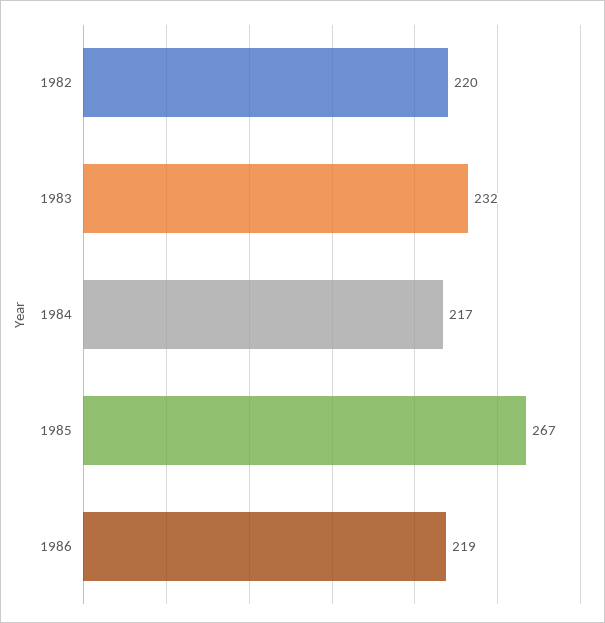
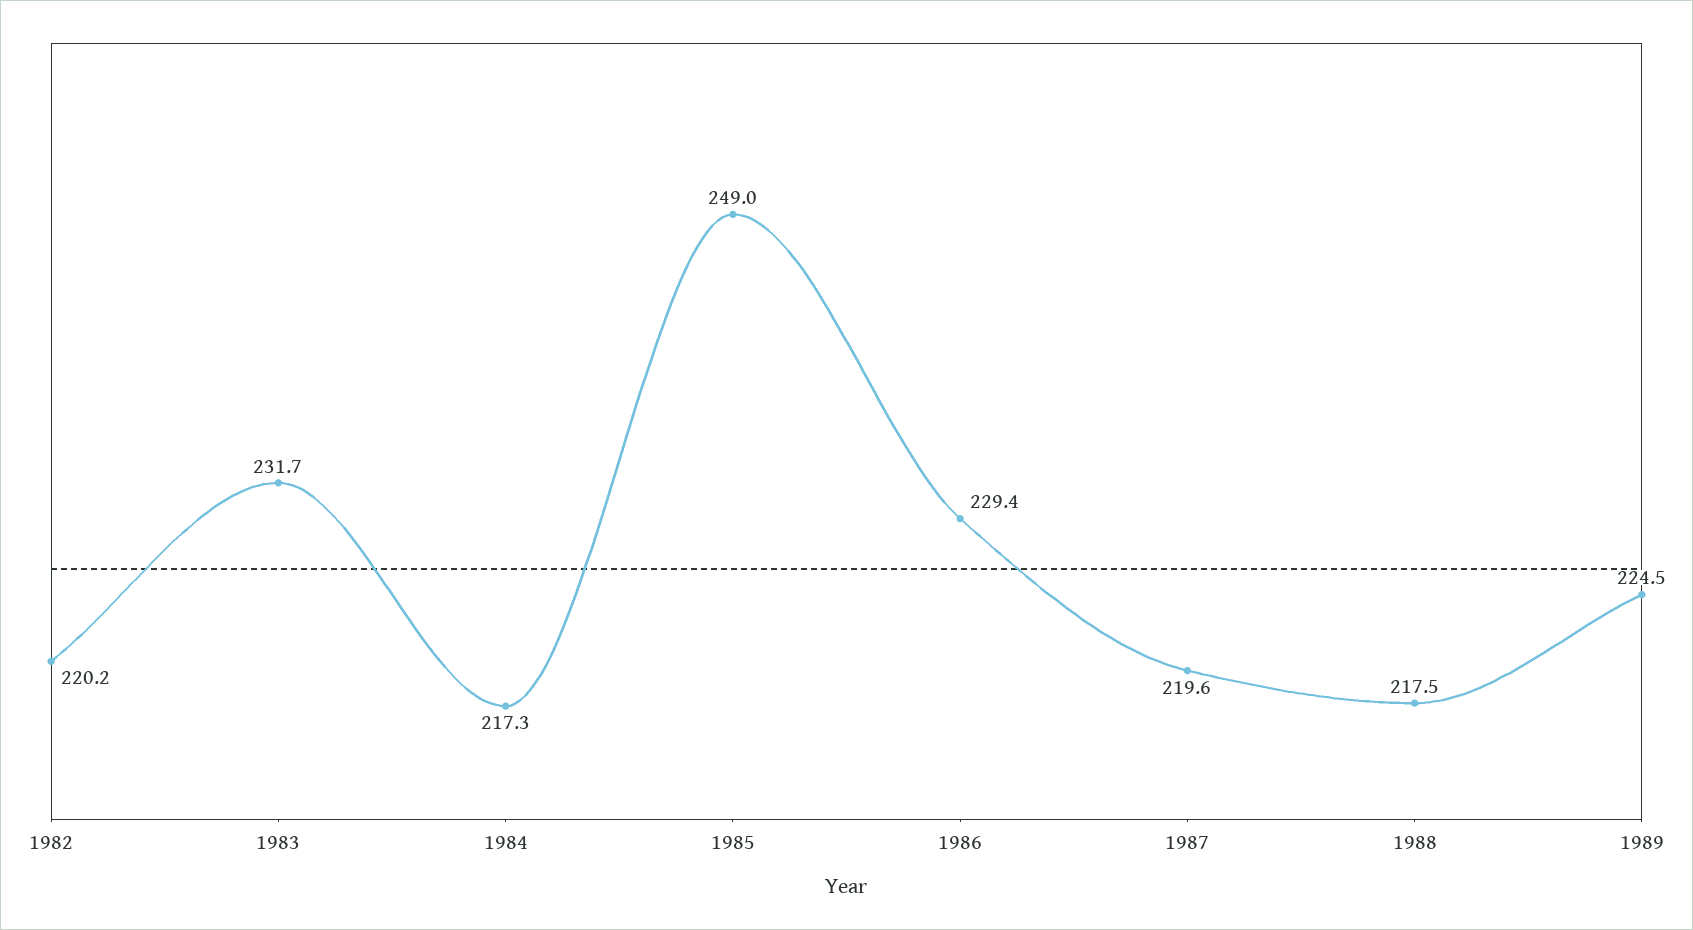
1985: 267 -> 249
1986: 219 -> 229.4
1987: none -> 219.6
1988: none -> 217.5
1989: none -> 224.5

